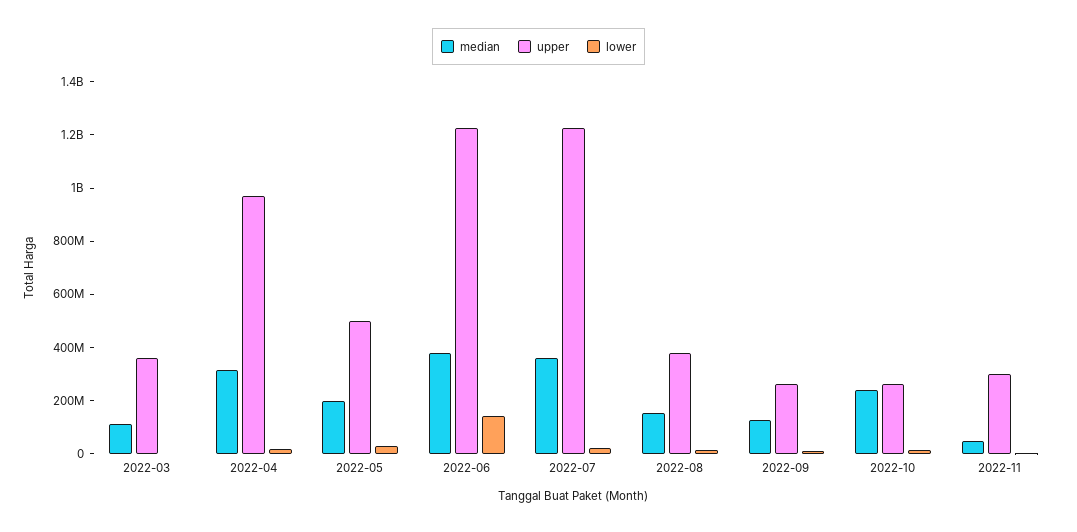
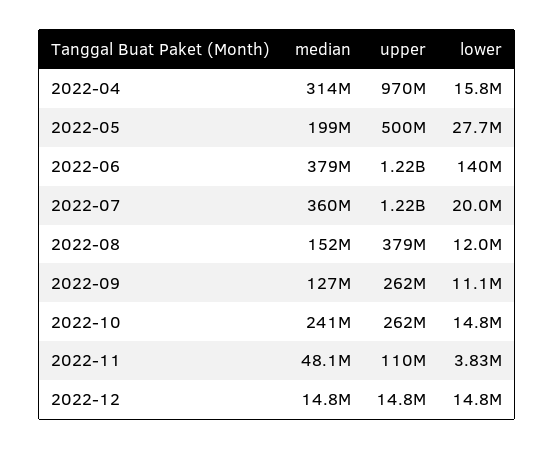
median, 2022-03: 100000000 -> none
upper, 2022-03: 350000000 -> none
lower, 2022-03: 0 -> none
upper, 2022-11: 300000000 -> 110000000
median, 2022-12: none -> 14800000
upper, 2022-12: none -> 14800000
lower, 2022-12: none -> 14800000

